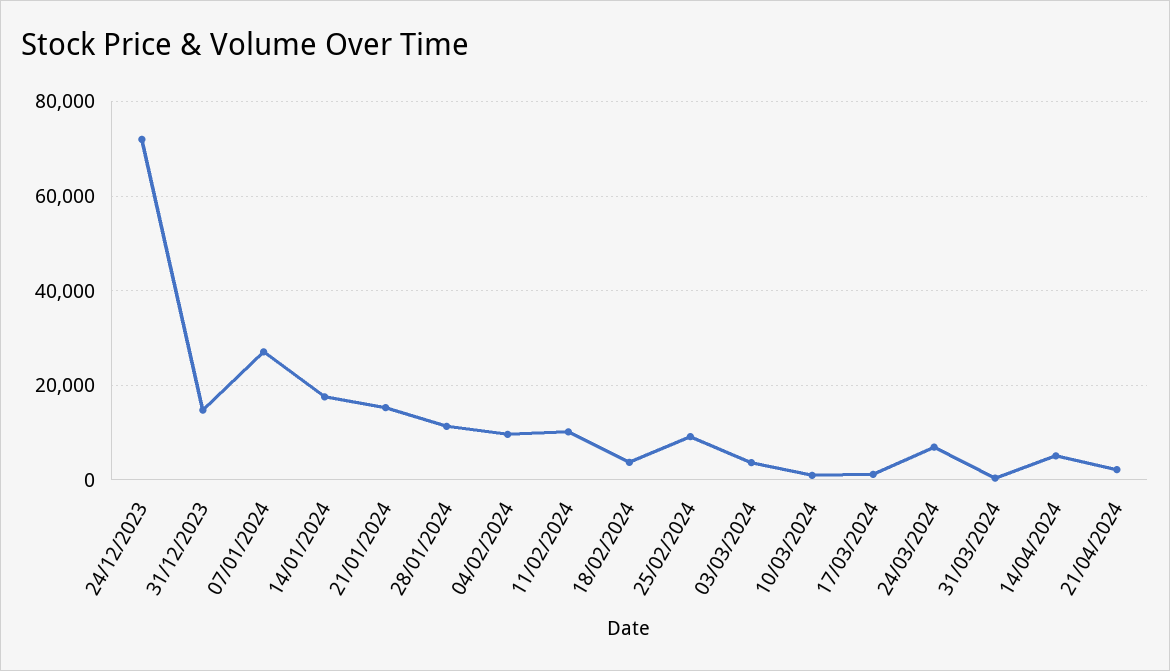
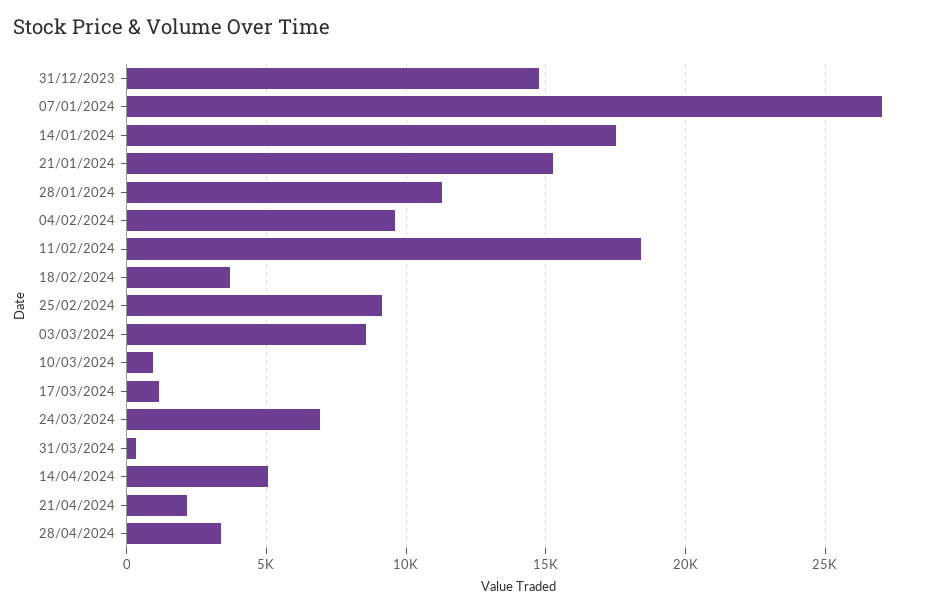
24/12/2023: 72000 -> none
11/02/2024: 10000 -> 18500
03/03/2024: 4000 -> 8500
28/04/2024: none -> 3500

